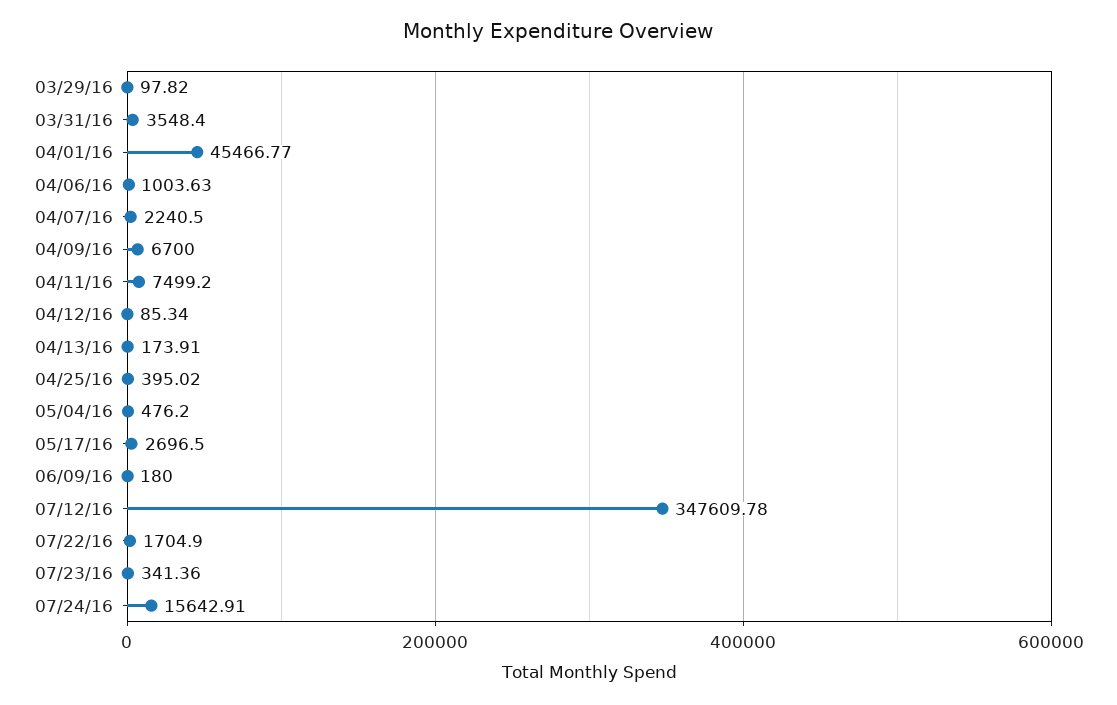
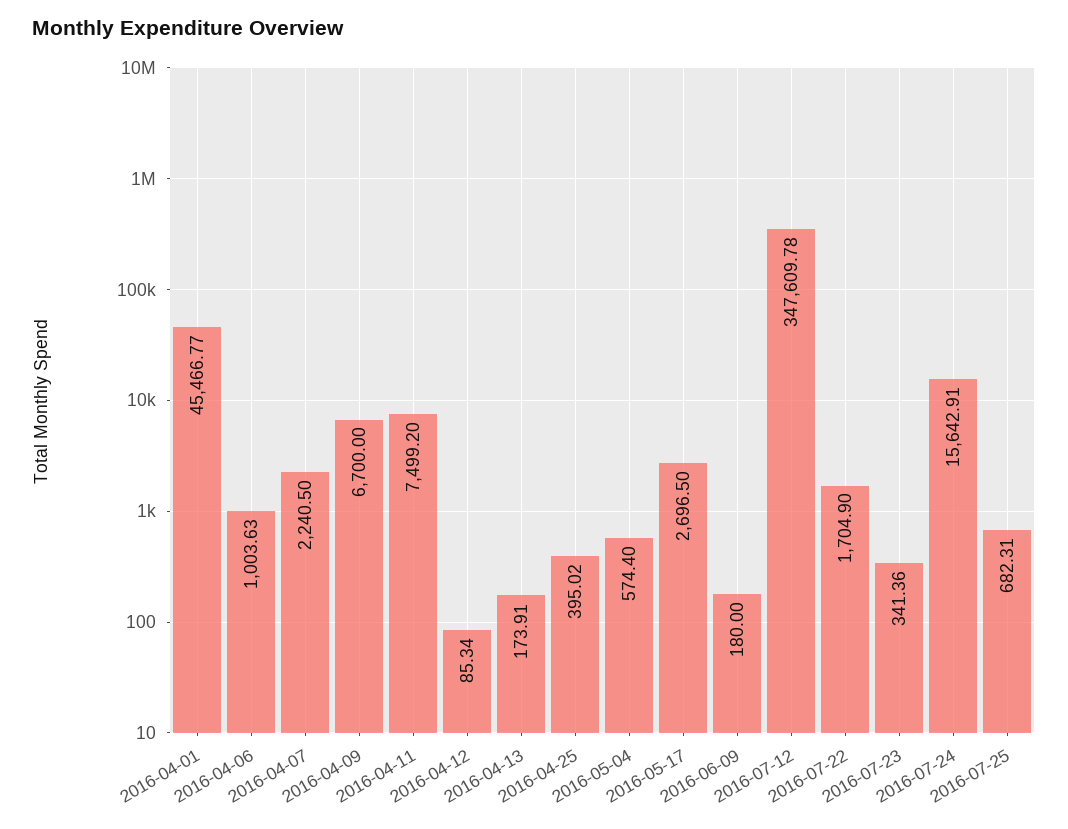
03/29/16: 97.82 -> none
03/31/16: 3548.4 -> none
05/04/16: 476.2 -> 574.4
2016-07-25: none -> 682.31

